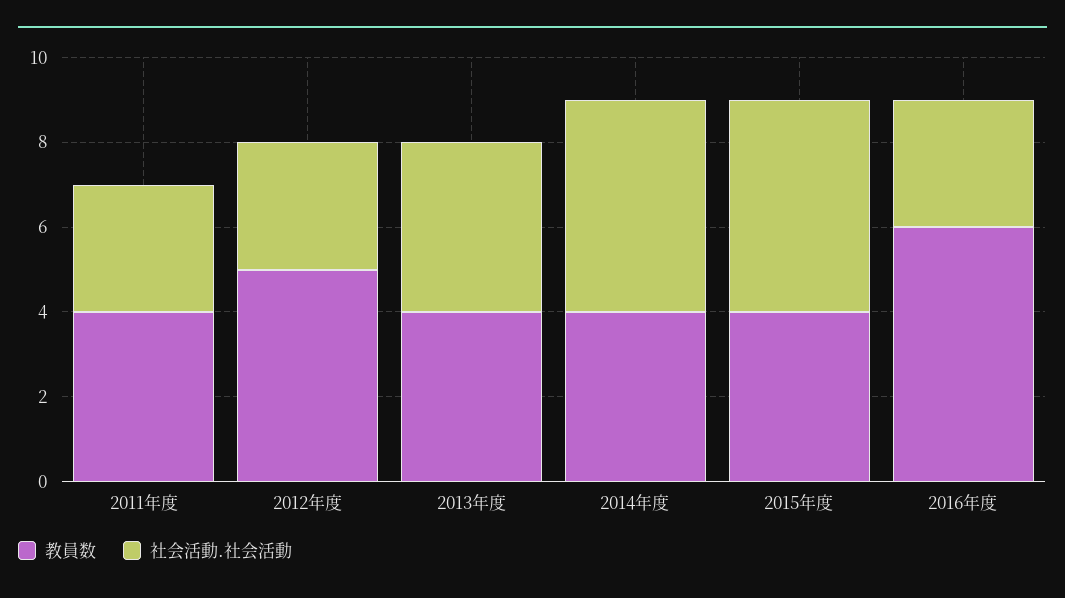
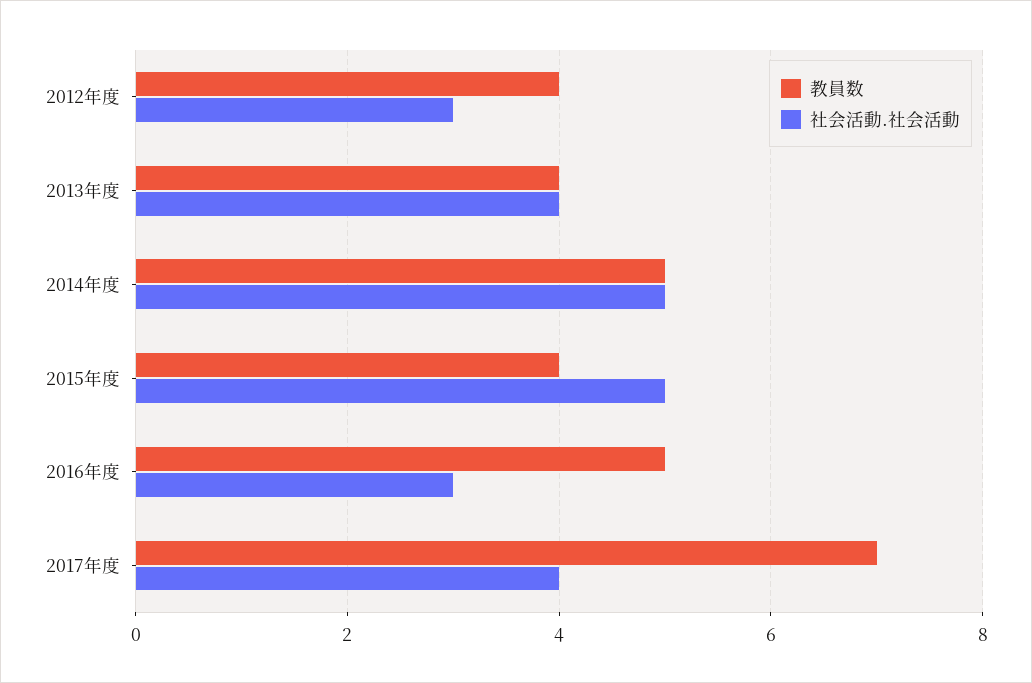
教員数, 2011年度: 4 -> none
社会活動.社会活動, 2011年度: 3 -> none
教員数, 2012年度: 5 -> 4
教員数, 2014年度: 4 -> 5
教員数, 2016年度: 6 -> 5
教員数, 2017年度: none -> 7
社会活動.社会活動, 2017年度: none -> 4

